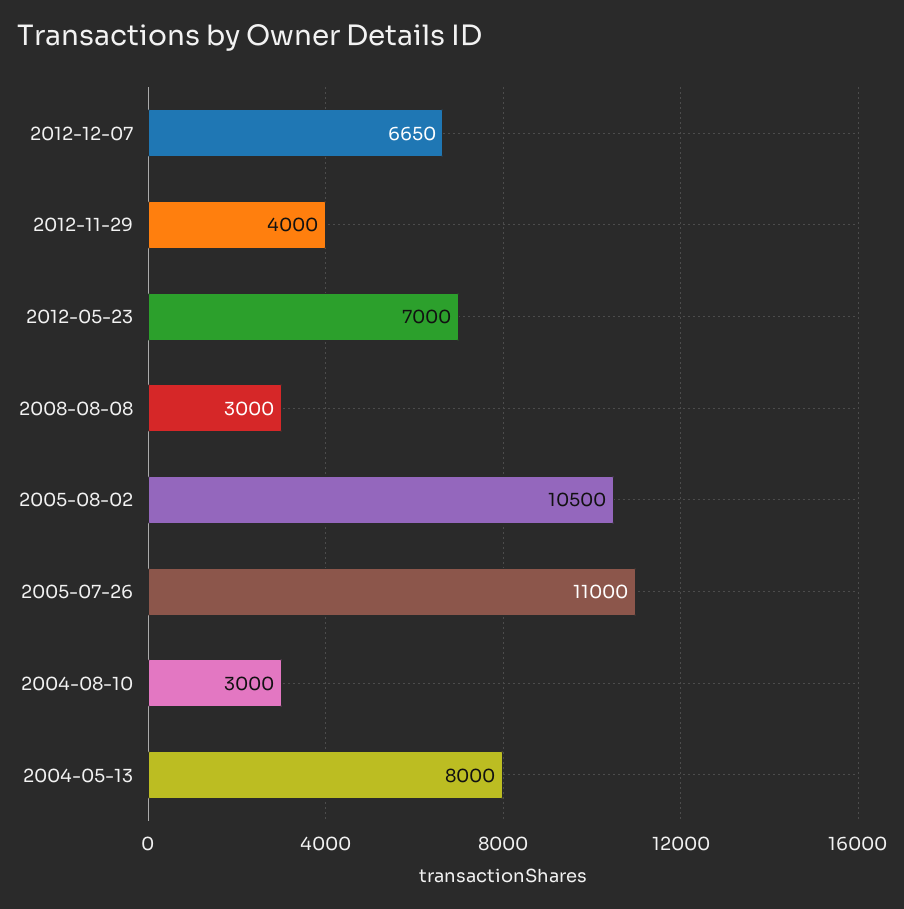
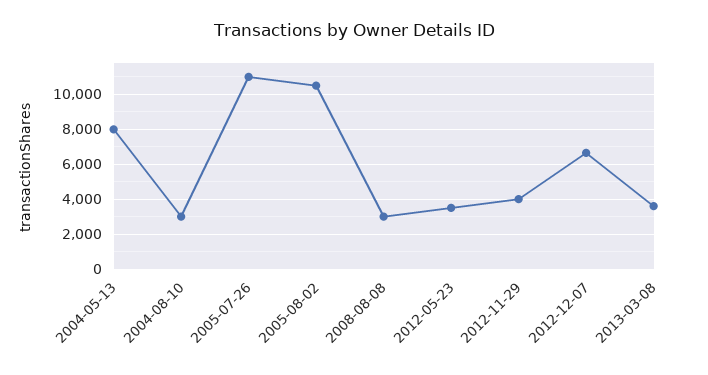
2012-05-23: 7000 -> 3500
2013-03-08: none -> 3500

